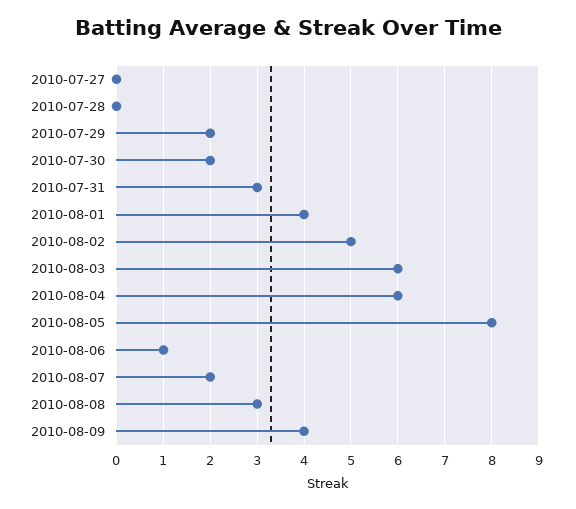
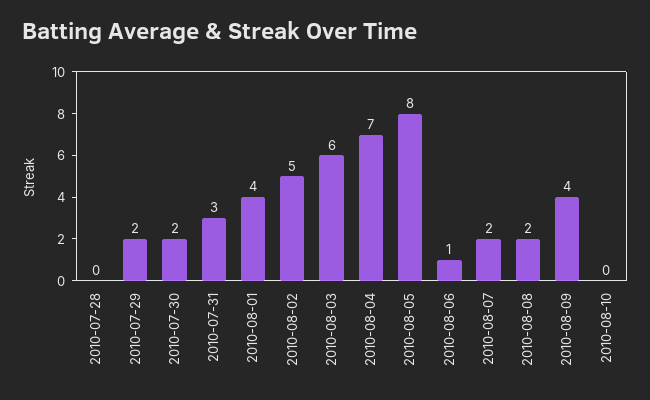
2010-07-27: 0 -> none
2010-08-04: 6 -> 7
2010-08-08: 3 -> 2
2010-08-10: none -> 0

